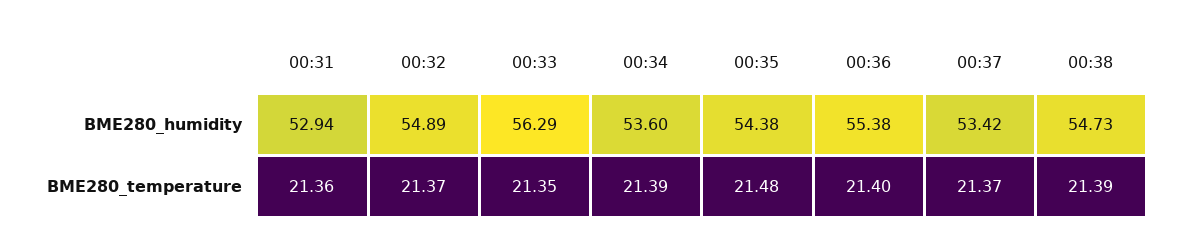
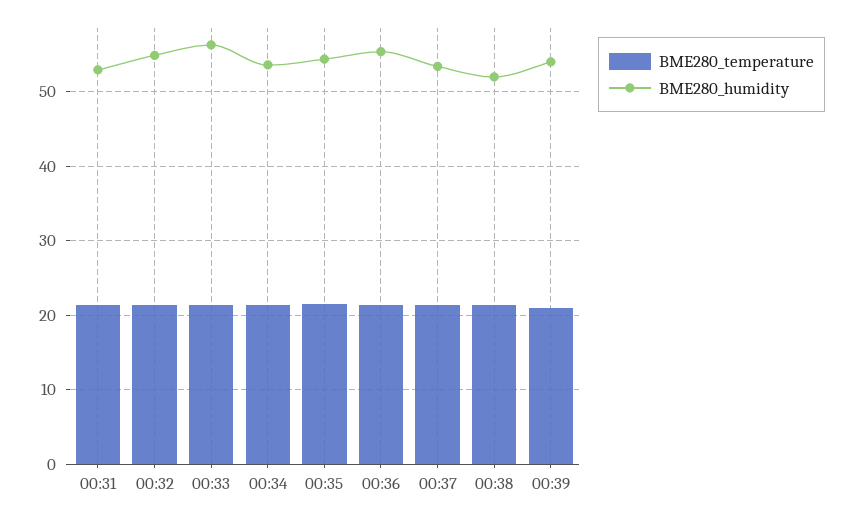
BME280_humidity, 00:38: 54.73 -> 52
BME280_temperature, 00:39: none -> 21
BME280_humidity, 00:39: none -> 54

